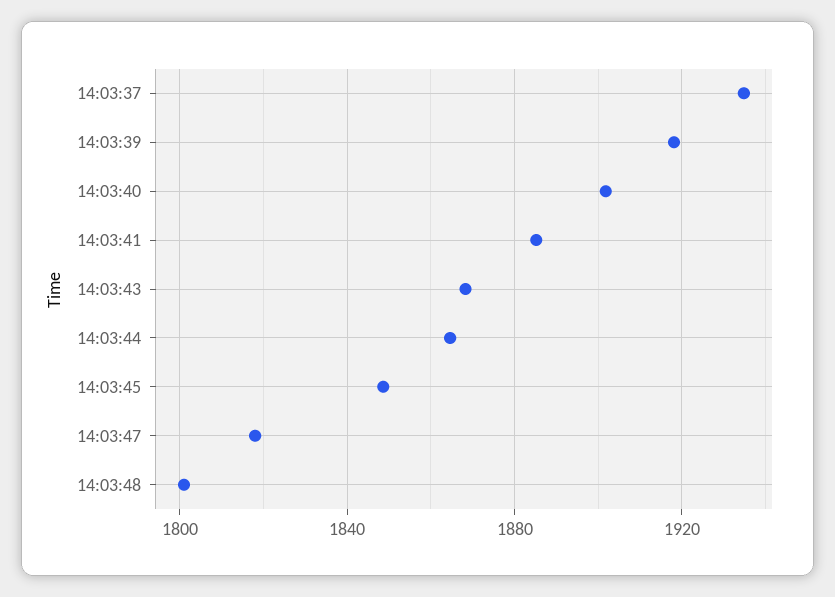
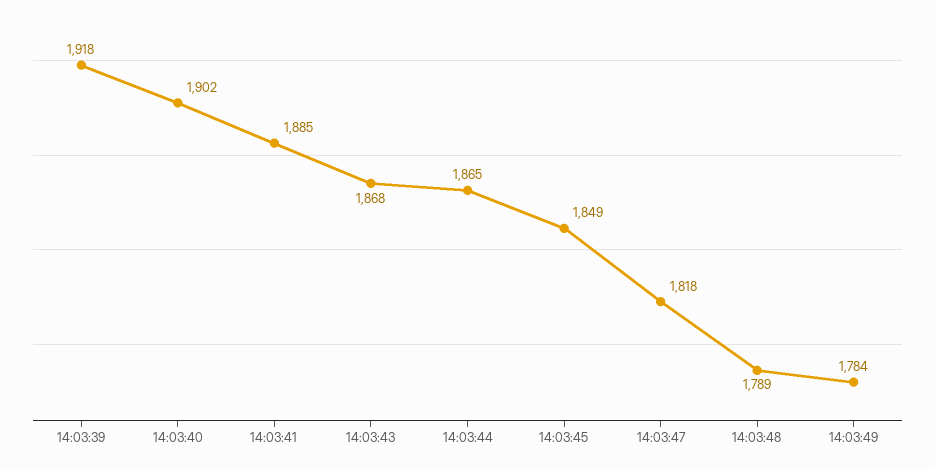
14:03:37: 1935 -> none
14:03:48: 1800 -> 1789
14:03:49: none -> 1784

